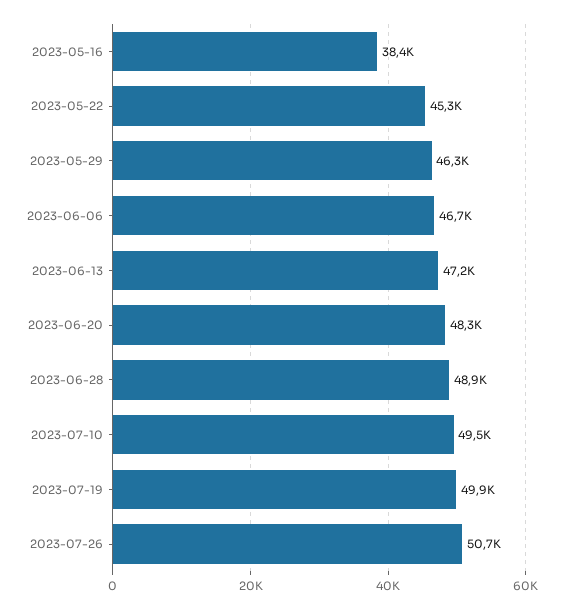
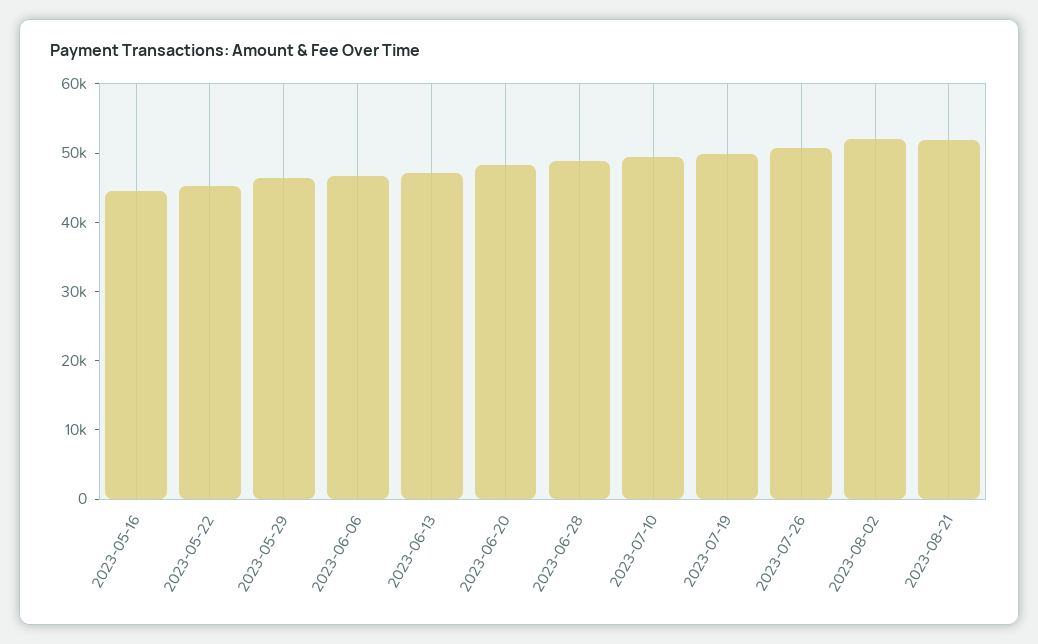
2023-05-16: 38400 -> 44000
2023-08-02: none -> 52000
2023-08-21: none -> 52000

